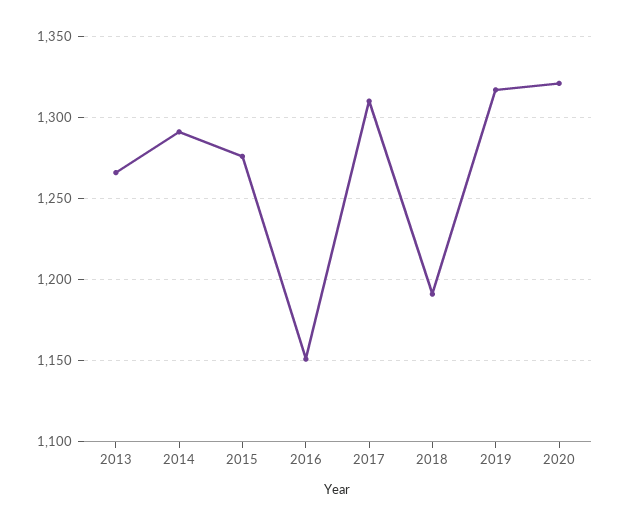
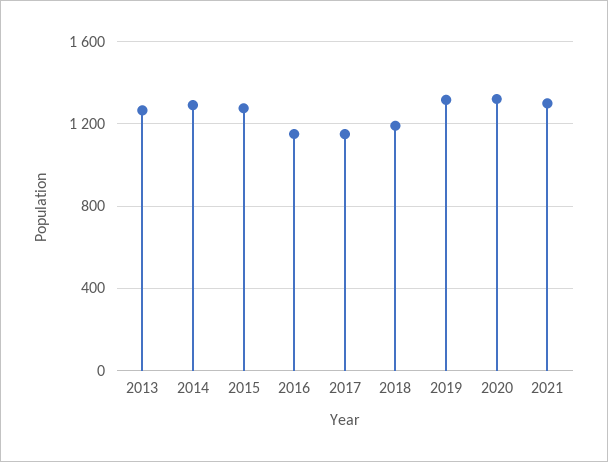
2017: 1310 -> 1150
2021: none -> 1300

